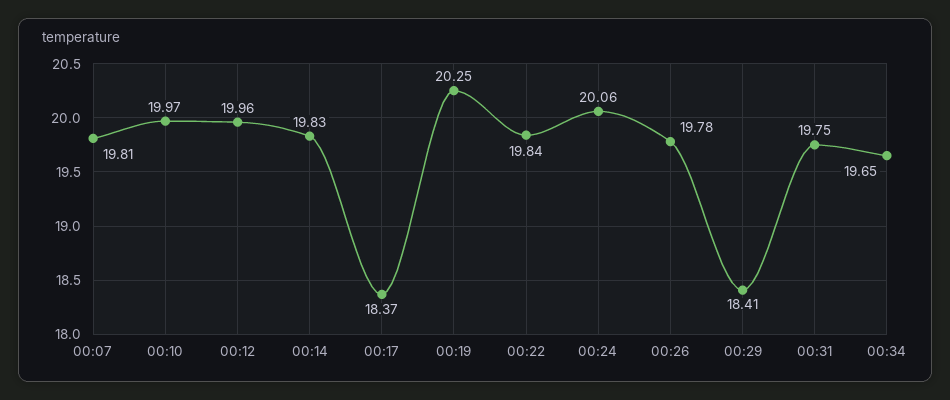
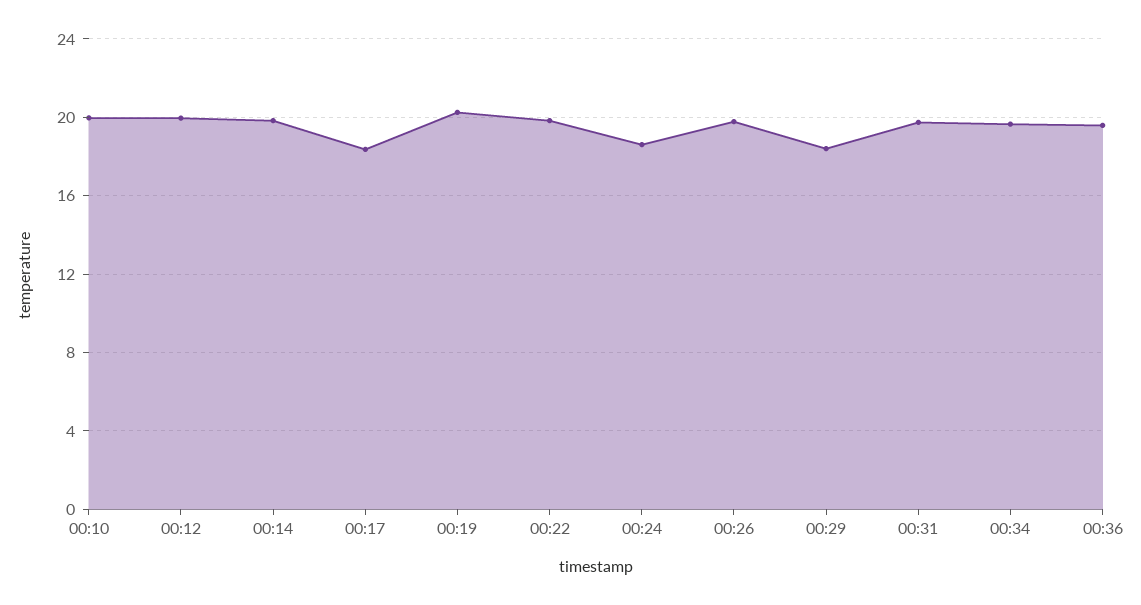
00:07: 19.81 -> none
00:24: 20.06 -> 18.5
00:36: none -> 19.5

